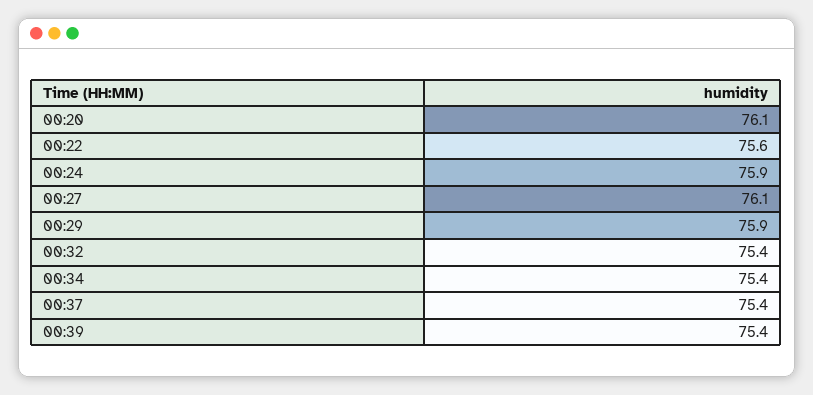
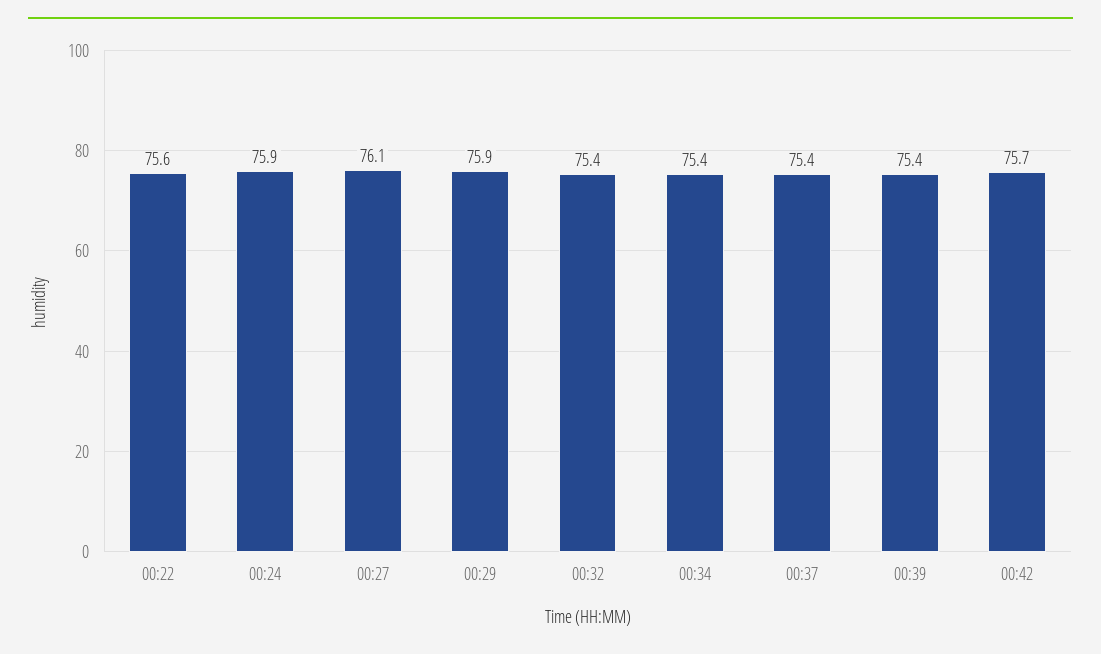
00:20: 76.1 -> none
00:42: none -> 75.7

